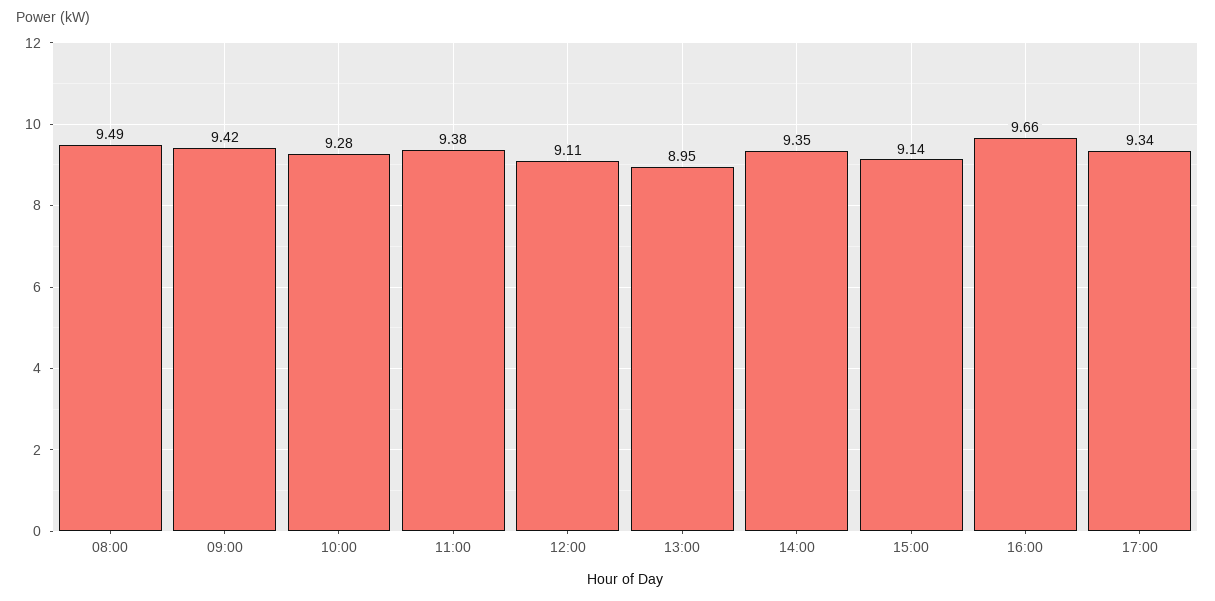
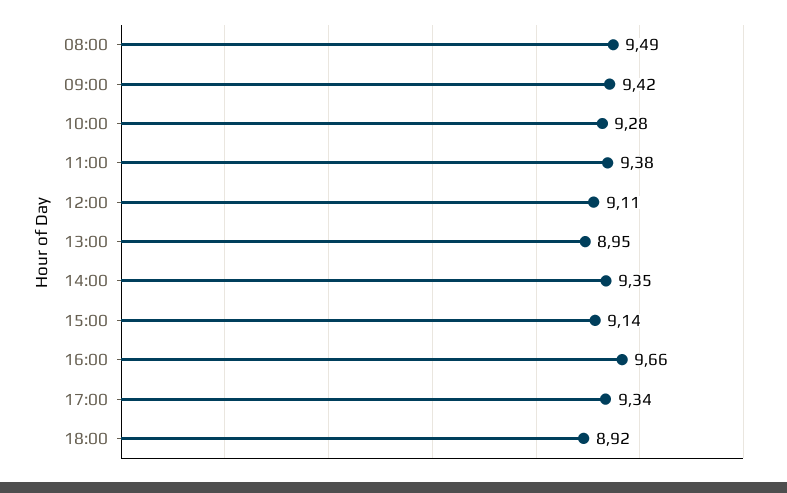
18:00: none -> 8.92

